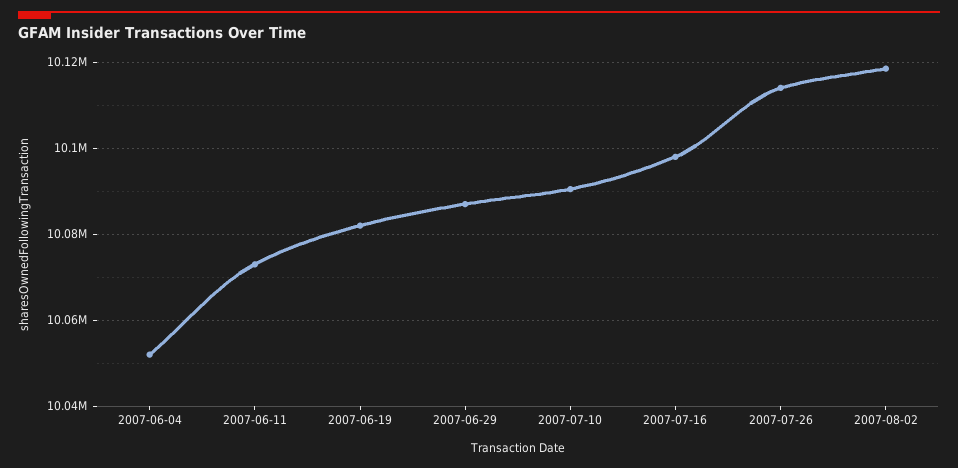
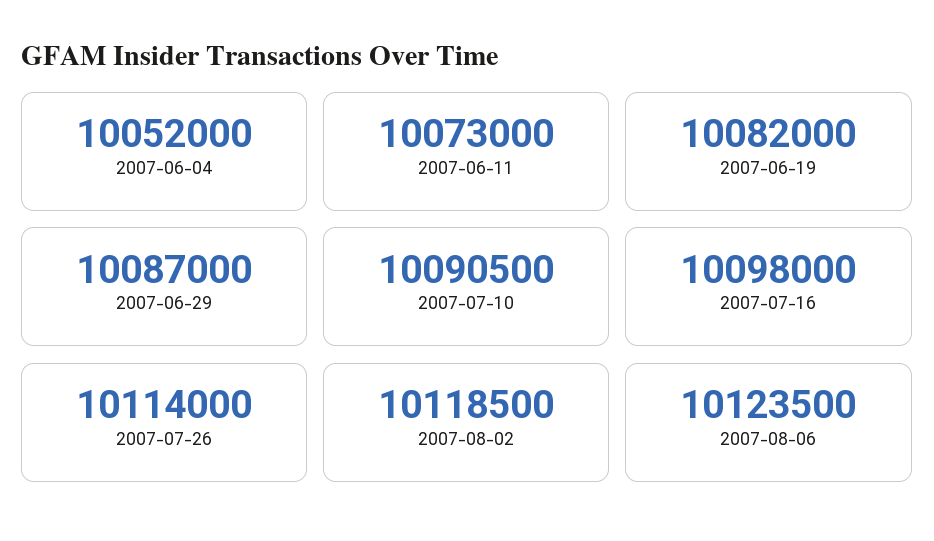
2007-08-06: none -> 10123500

